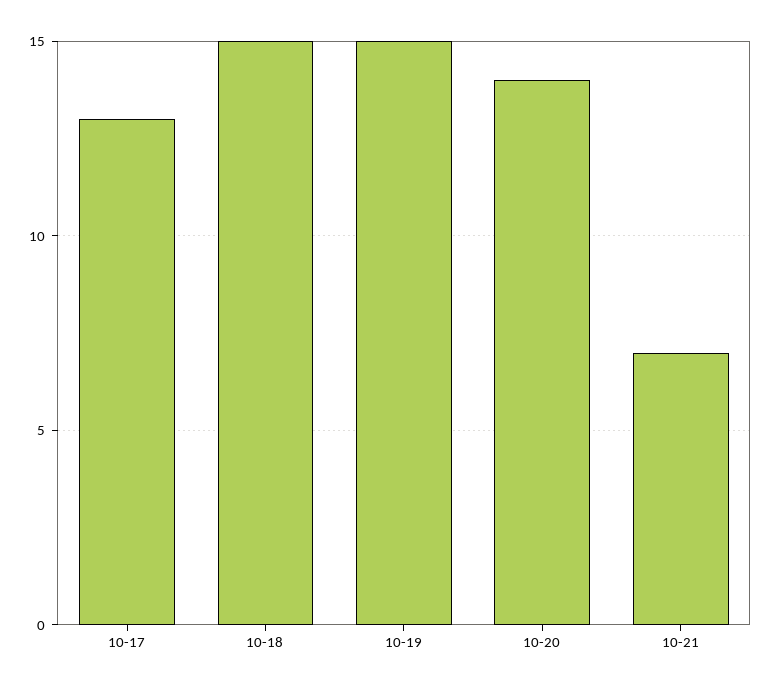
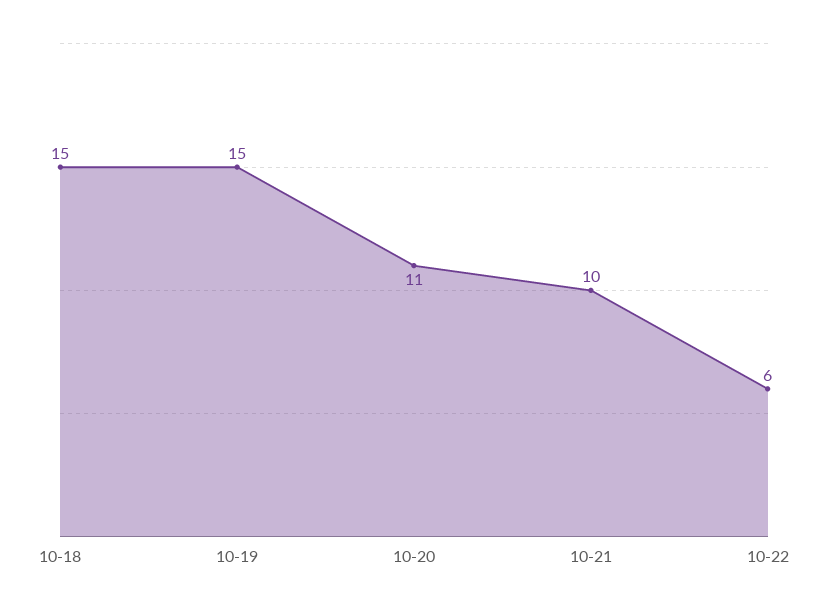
10-17: 13 -> none
10-20: 14 -> 11
10-21: 7 -> 10
10-22: none -> 6

